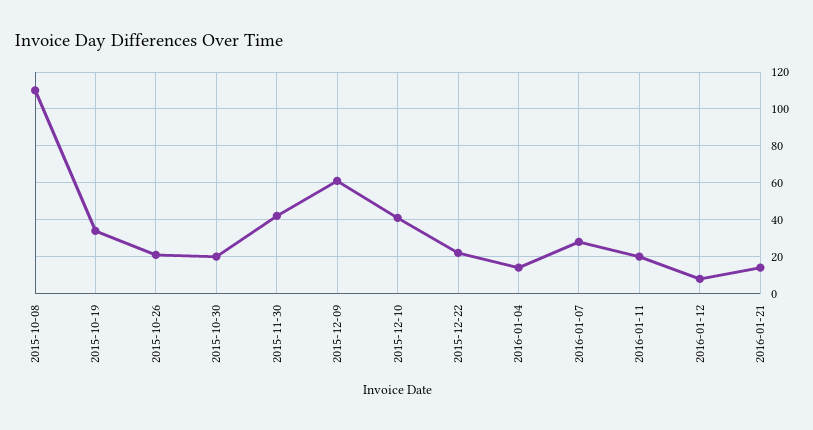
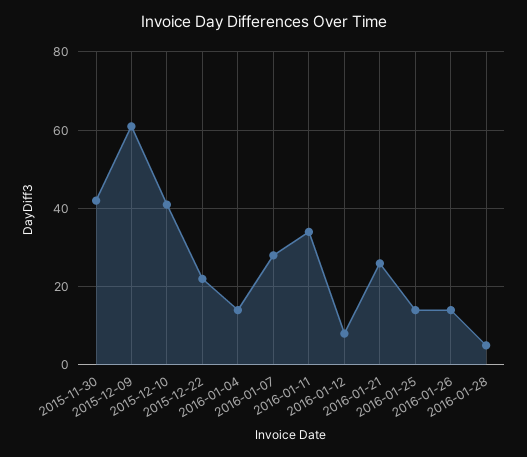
2015-10-08: 110 -> none
2015-10-19: 35 -> none
2015-10-26: 20 -> none
2015-10-30: 20 -> none
2016-01-11: 20 -> 35
2016-01-21: 15 -> 25
2016-01-25: none -> 15
2016-01-26: none -> 15
2016-01-28: none -> 5

